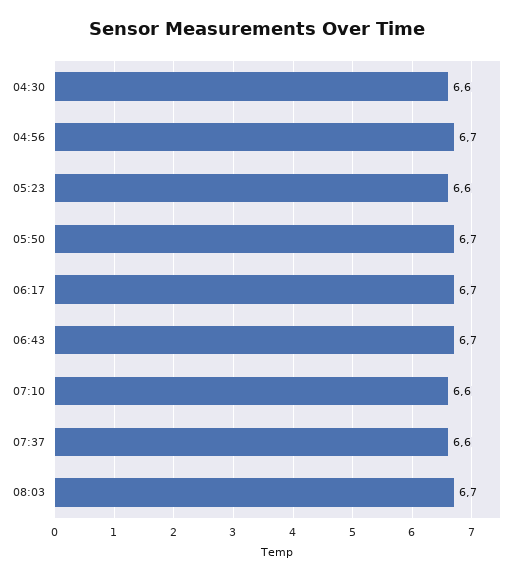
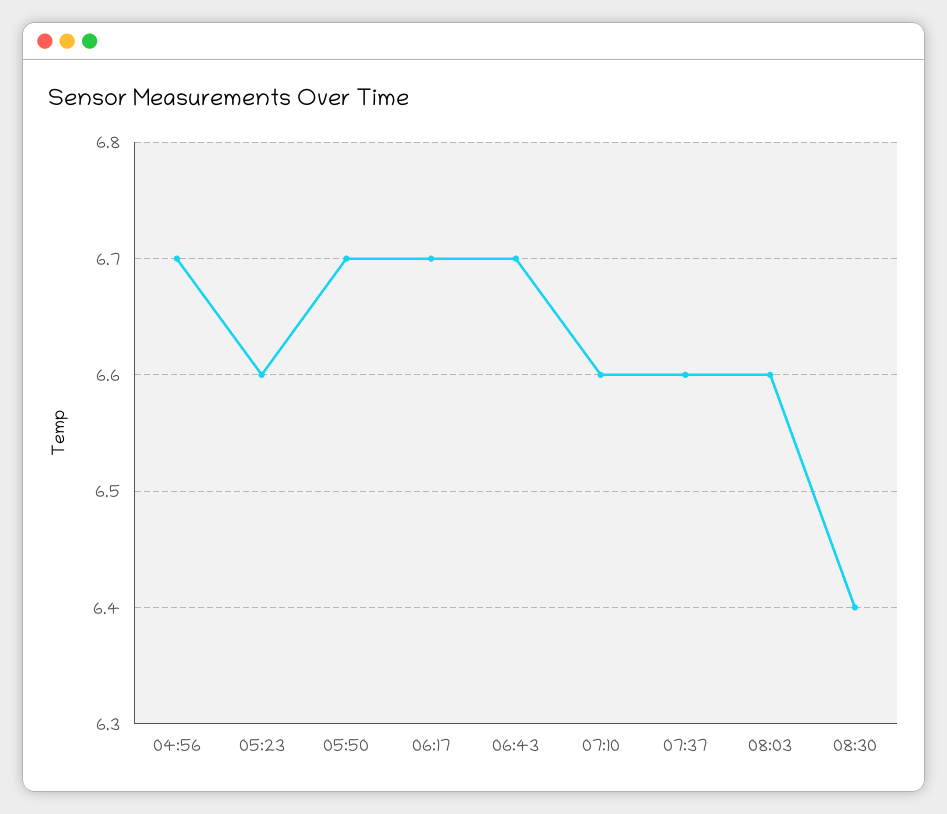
04:30: 6.6 -> none
08:03: 6.7 -> 6.6
08:30: none -> 6.4

